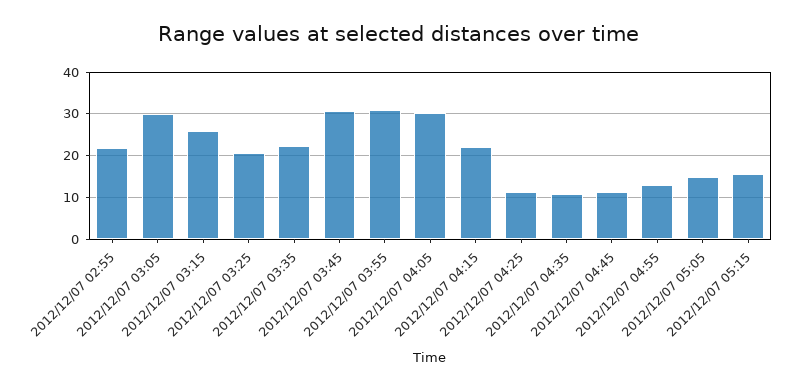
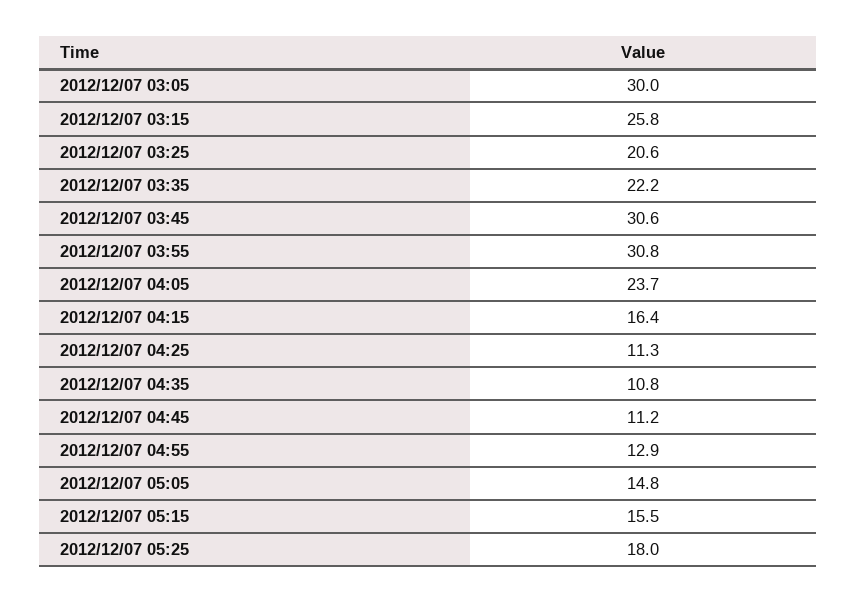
2012/12/07 02:55: 22 -> none
2012/12/07 04:05: 30 -> 23.7
2012/12/07 04:15: 22 -> 16.4
2012/12/07 05:25: none -> 18

